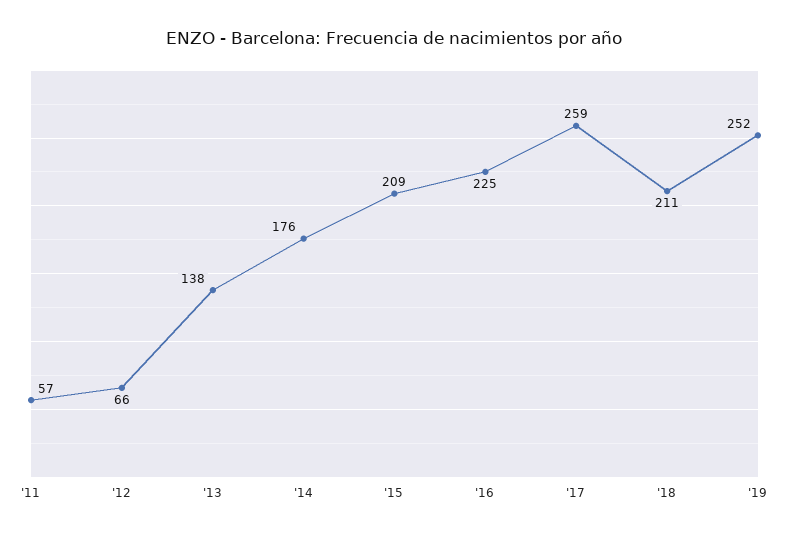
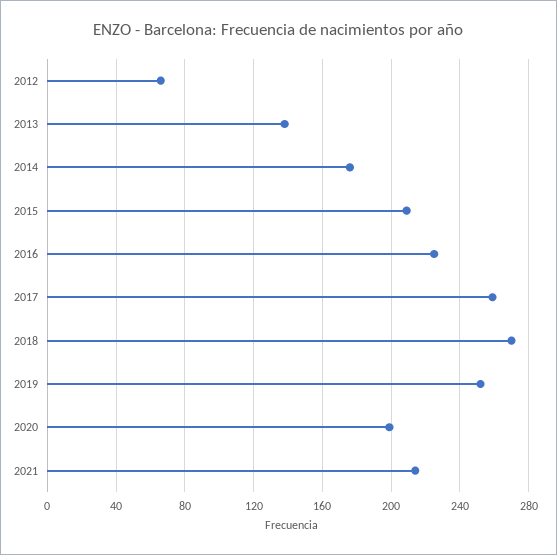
'11: 57 -> none
'18: 211 -> 270
2020: none -> 200
2021: none -> 215

